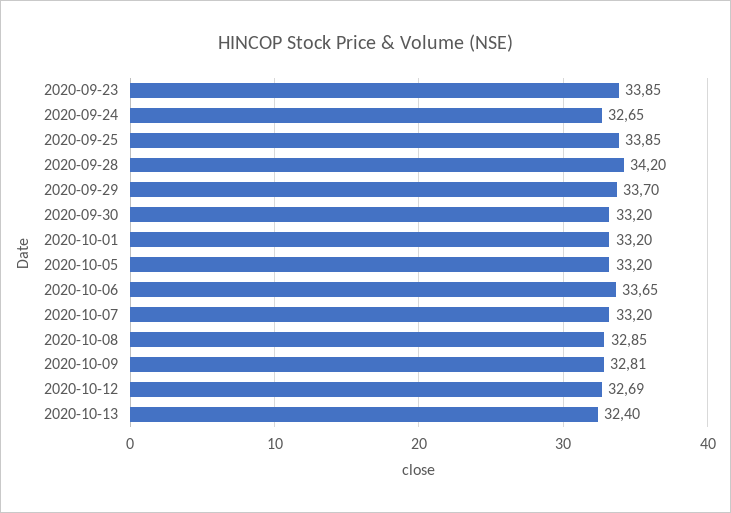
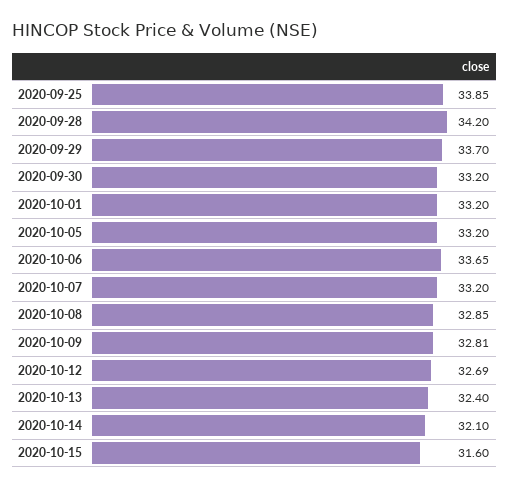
2020-09-23: 33.85 -> none
2020-09-24: 32.65 -> none
2020-10-14: none -> 32.1
2020-10-15: none -> 31.6

